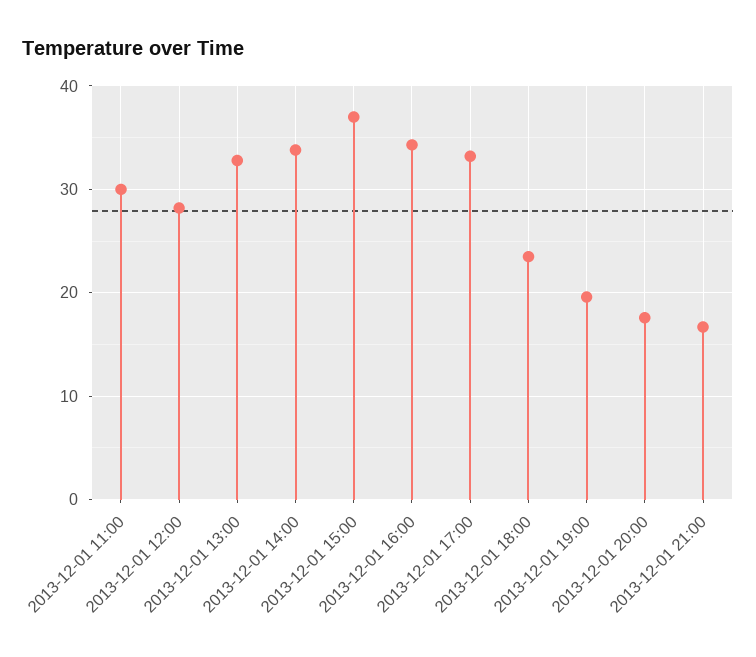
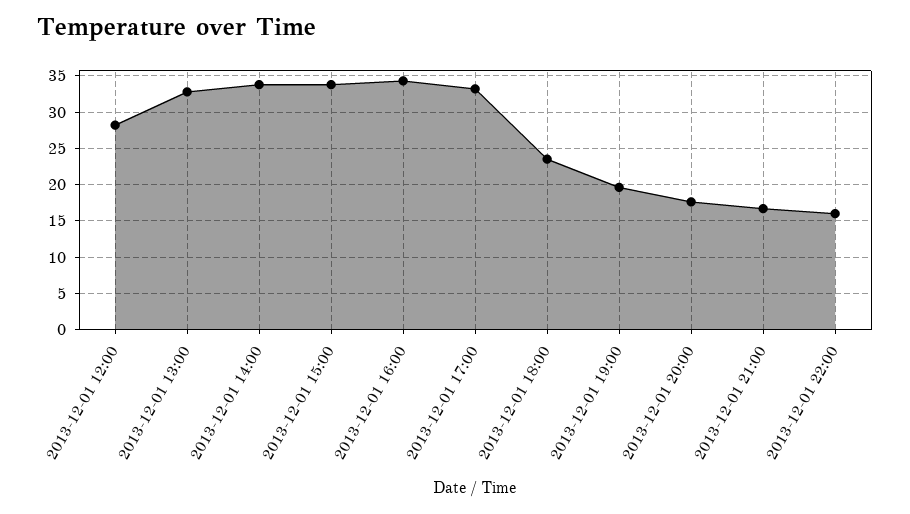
2013-12-01 11:00: 30 -> none
2013-12-01 15:00: 37 -> 34
2013-12-01 22:00: none -> 16

